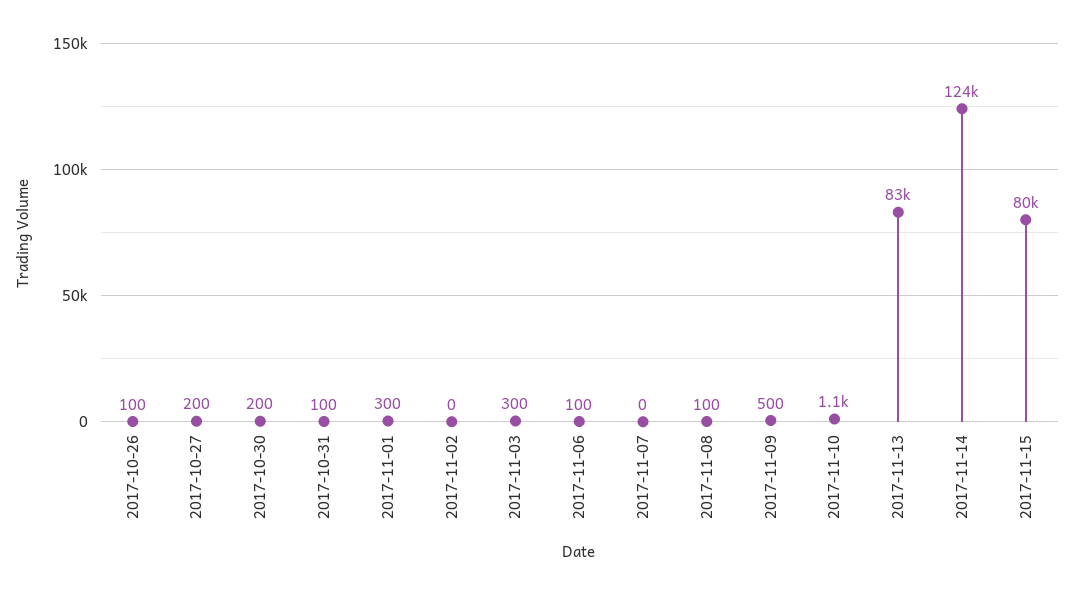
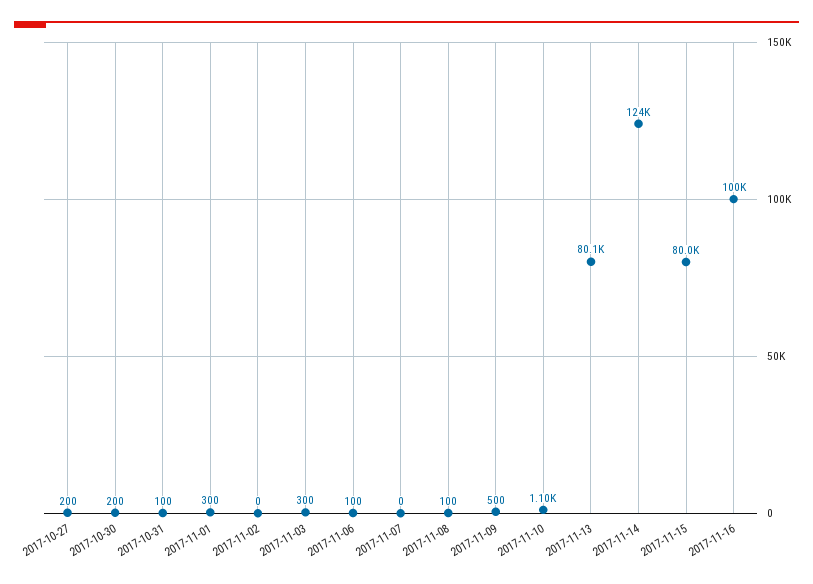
2017-10-26: 100 -> none
2017-11-13: 83000 -> 80100
2017-11-16: none -> 100000

